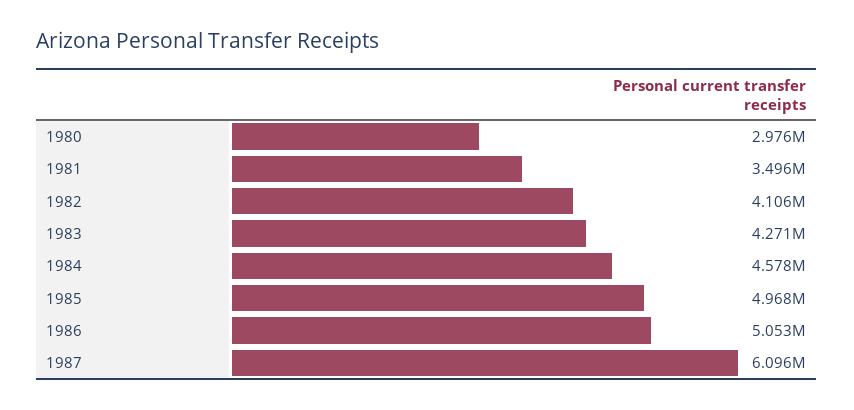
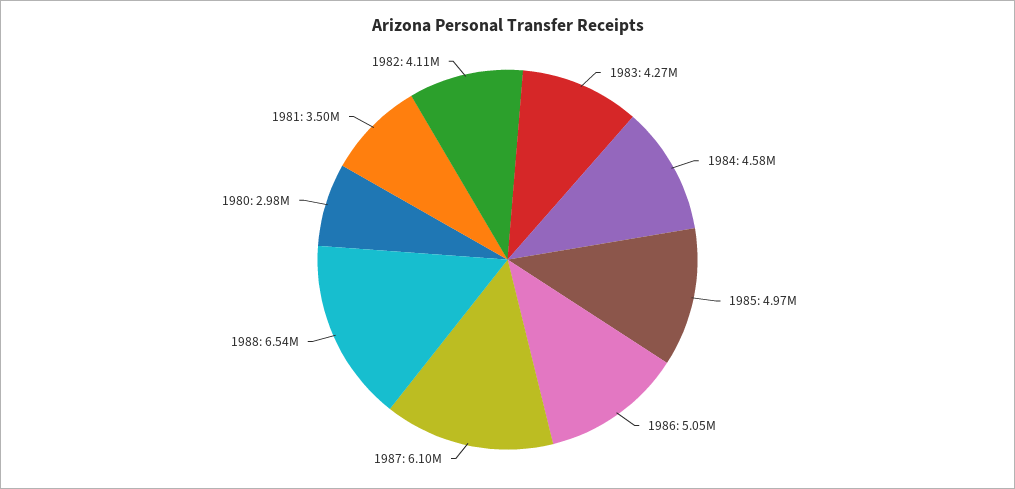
1988: none -> 6540000

